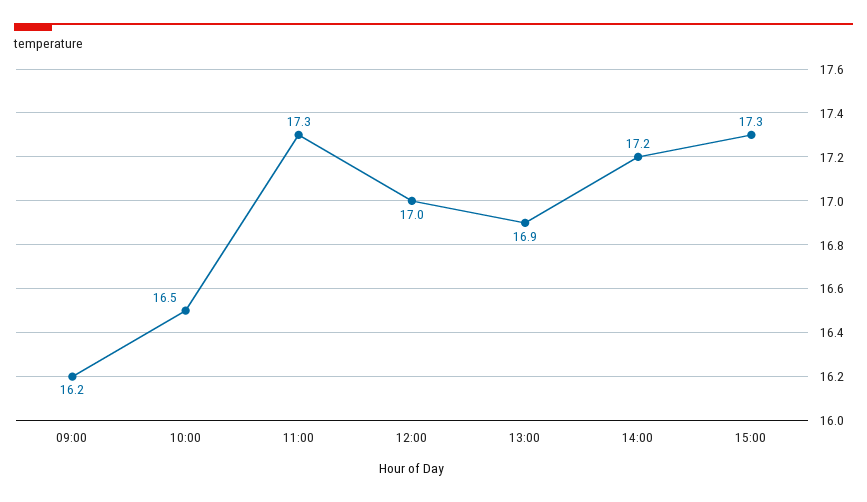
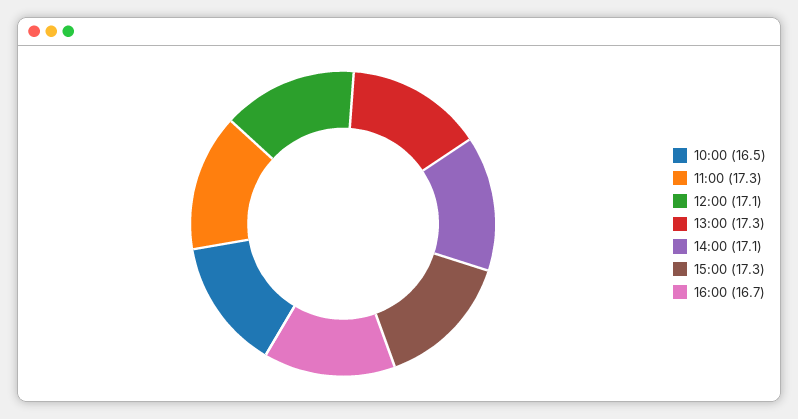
09:00: 16.2 -> none
12:00: 17 -> 17.1
13:00: 16.9 -> 17.3
14:00: 17.2 -> 17.1
16:00: none -> 16.7

